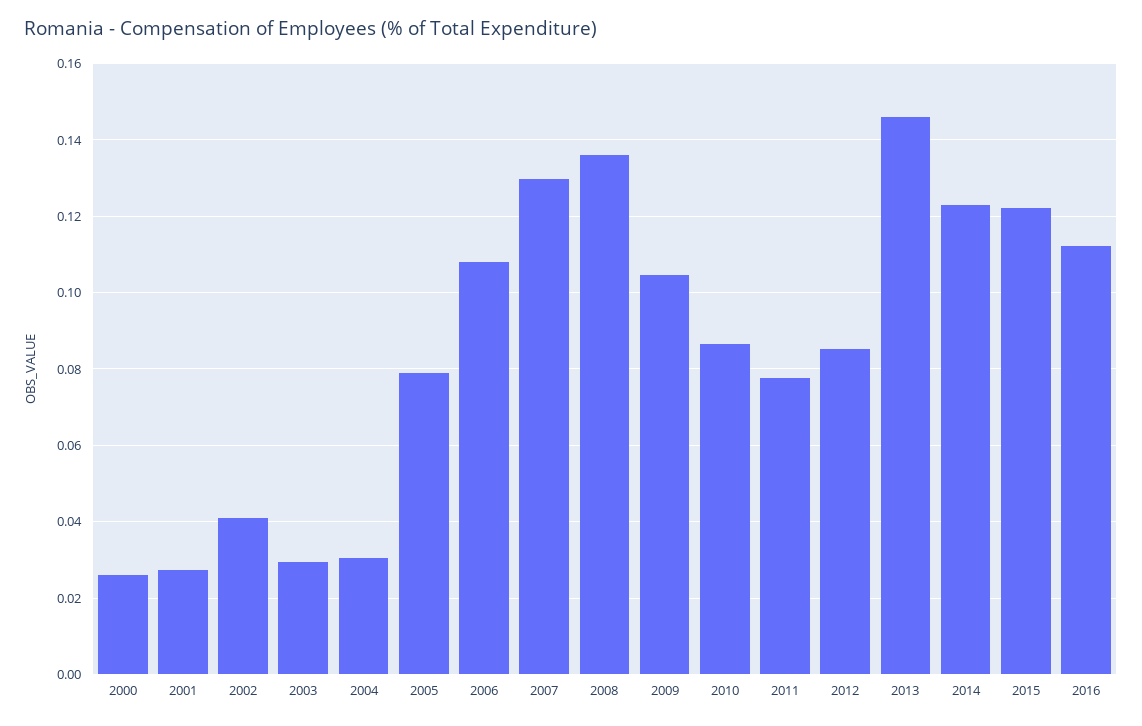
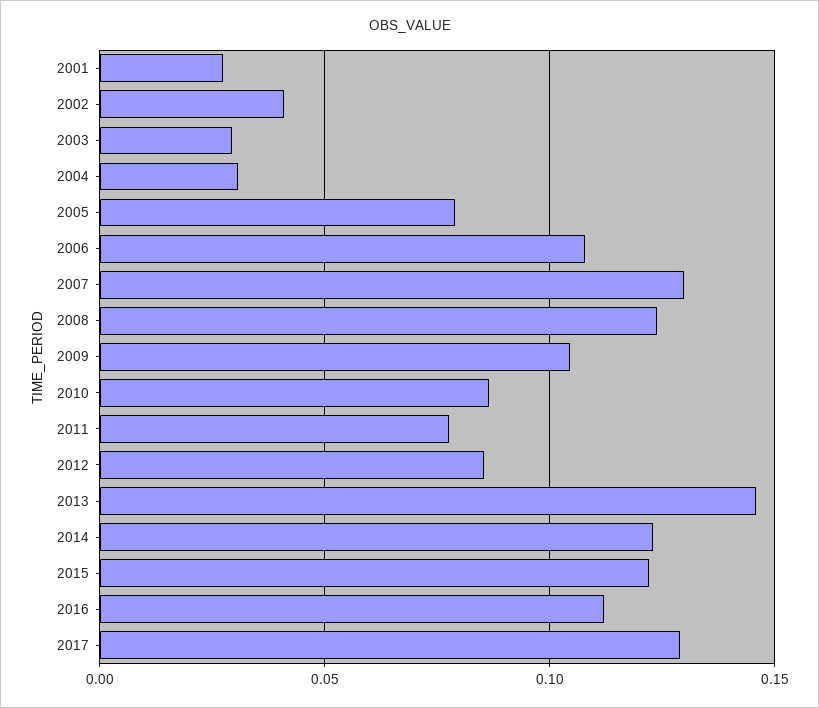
2000: 0.026 -> none
2008: 0.136 -> 0.125
2017: none -> 0.13

